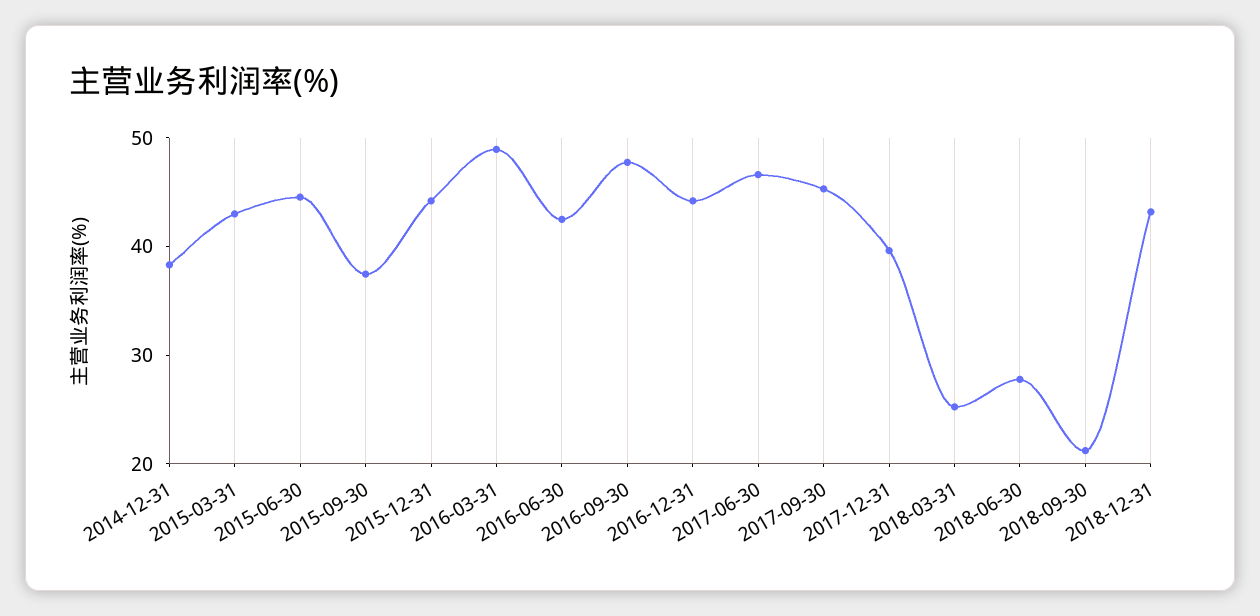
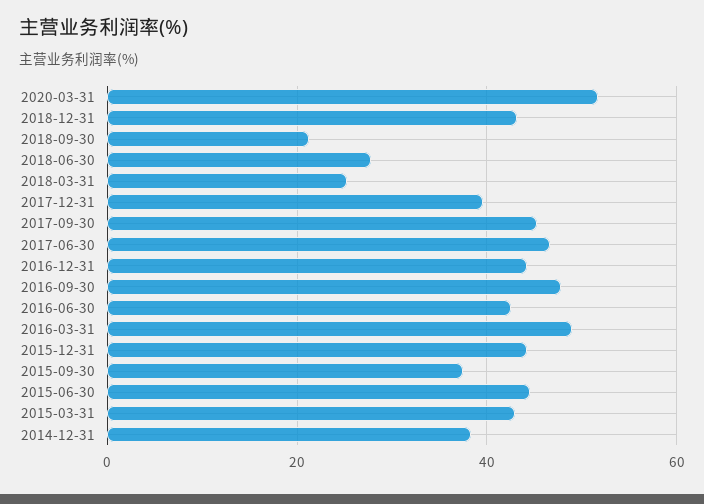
2020-03-31: none -> 52

